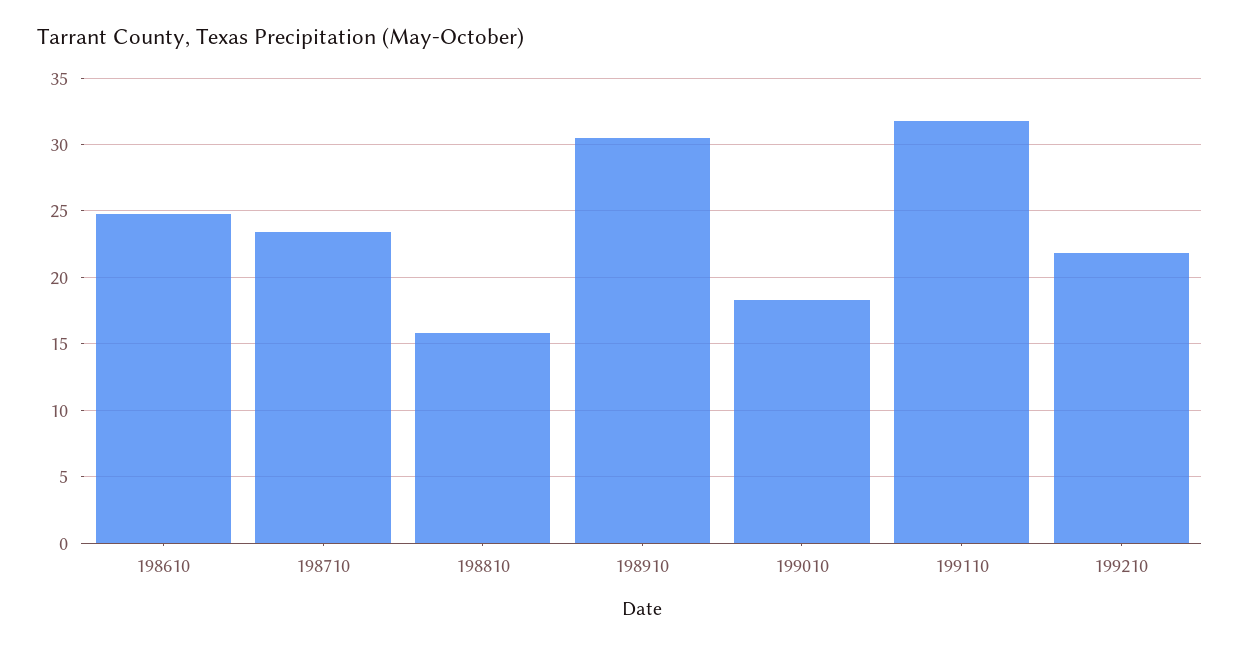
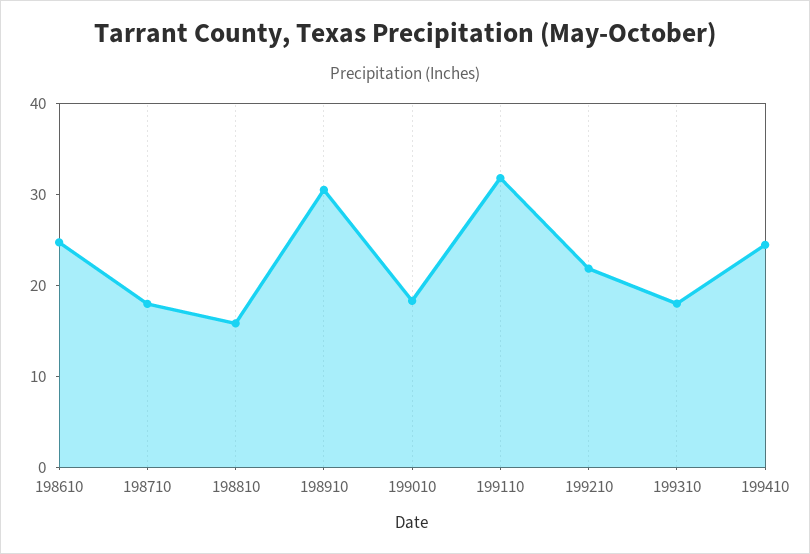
198710: 23.5 -> 18
199310: none -> 18
199410: none -> 24

